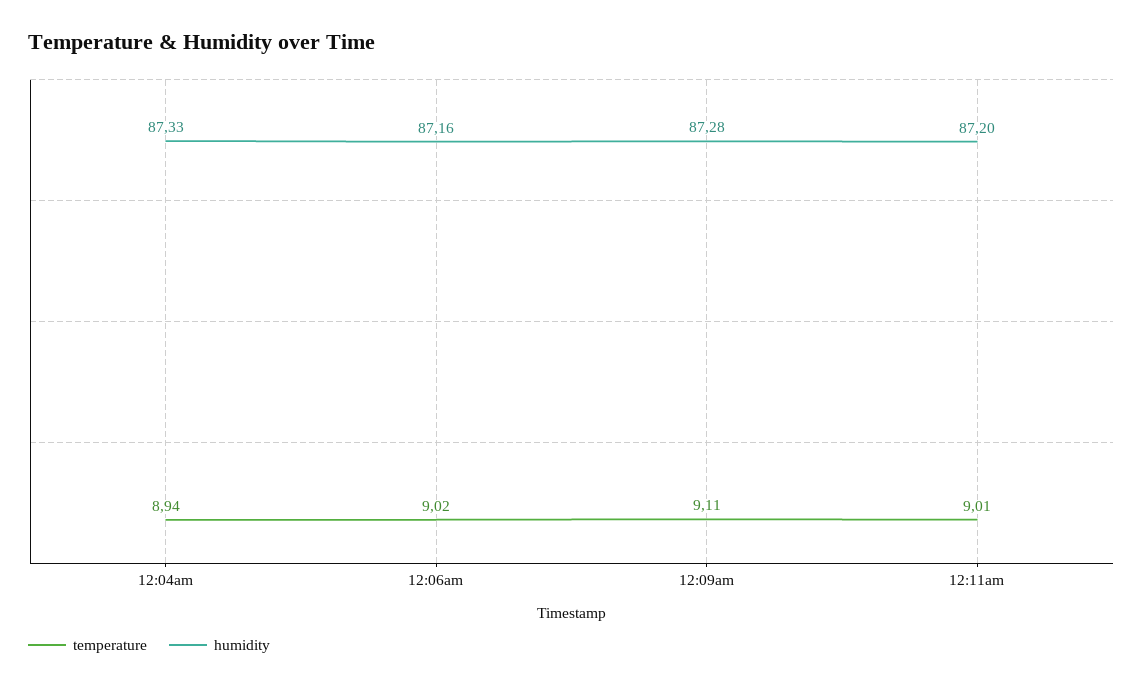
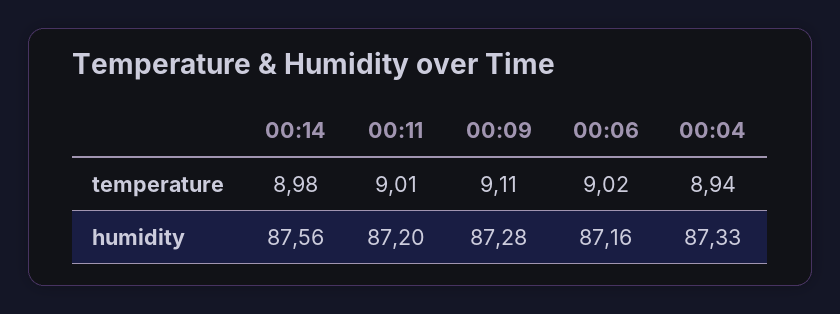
temperature, 00:14: none -> 8.98
humidity, 00:14: none -> 87.56

